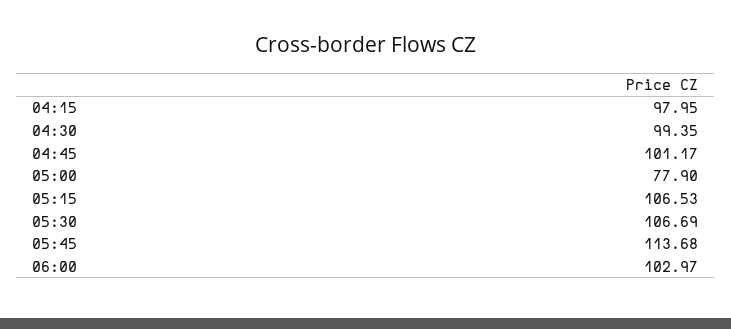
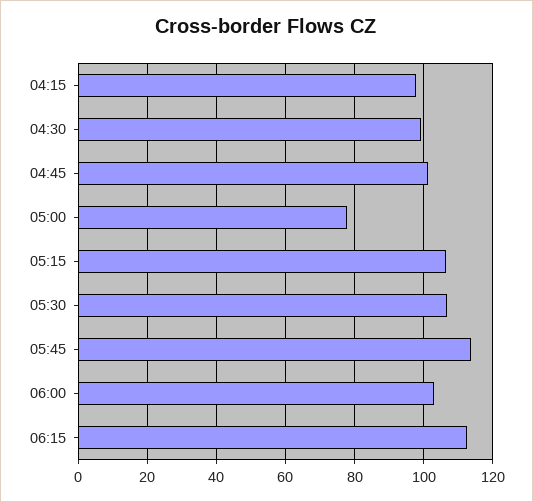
06:15: none -> 112

